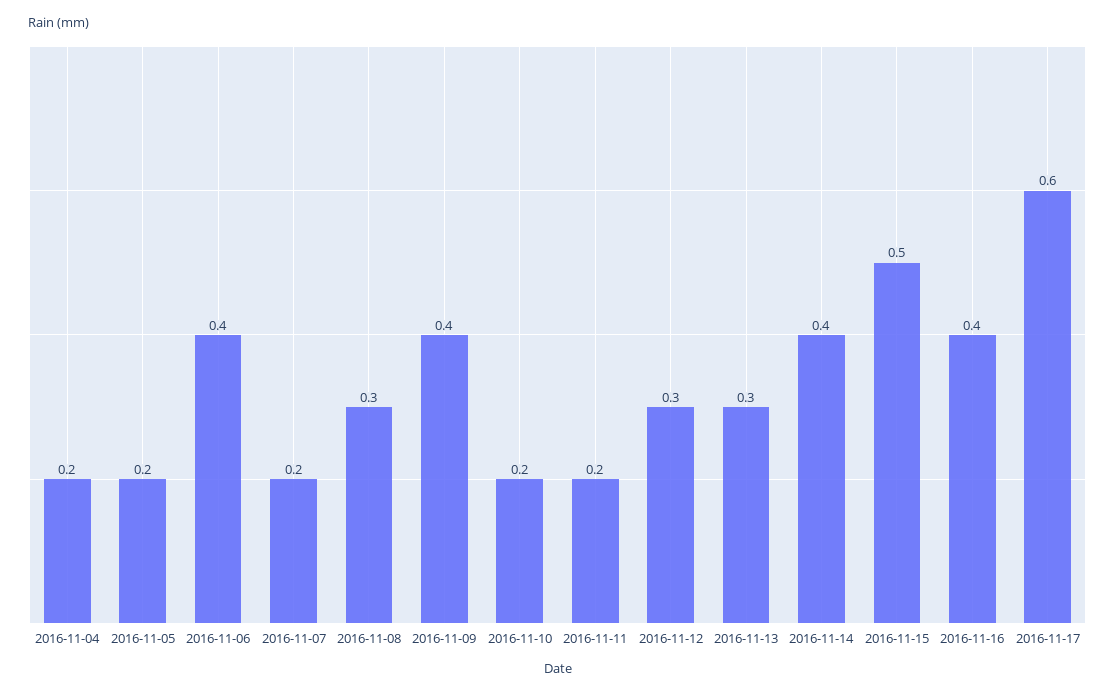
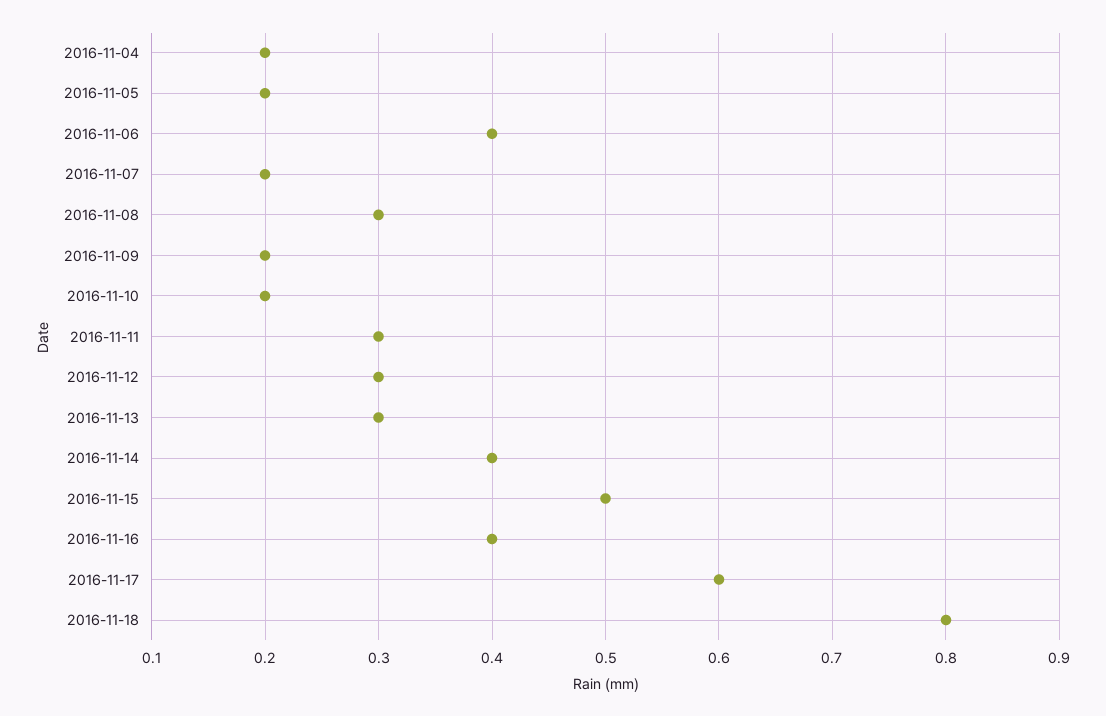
2016-11-09: 0.4 -> 0.2
2016-11-11: 0.2 -> 0.3
2016-11-18: none -> 0.8

